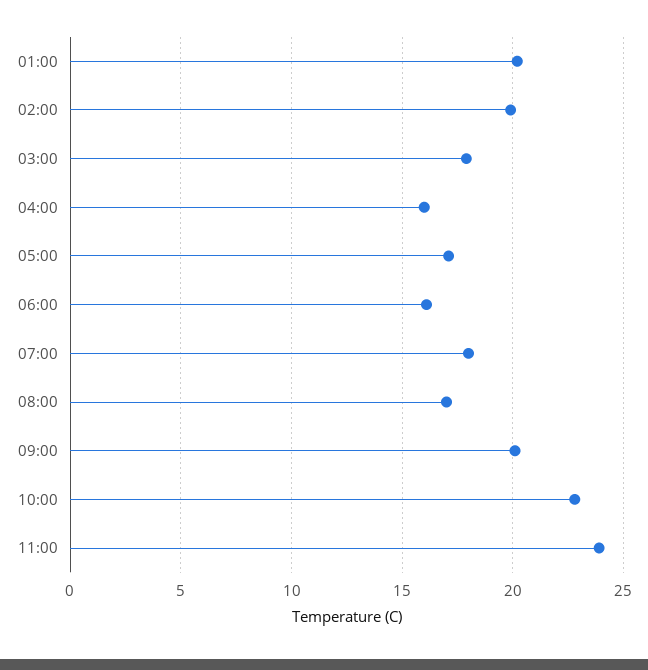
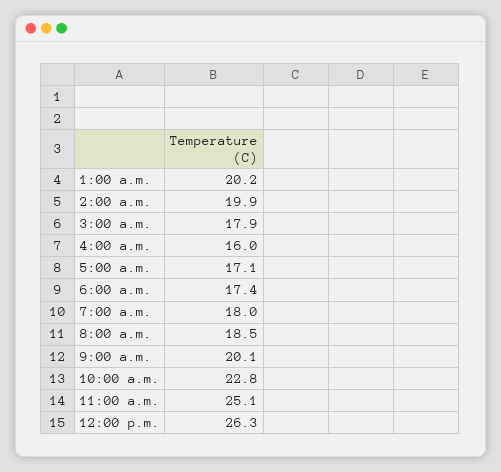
06:00: 16 -> 17.4
08:00: 17 -> 18.5
11:00: 24 -> 25.1
12:00 p.m.: none -> 26.3

